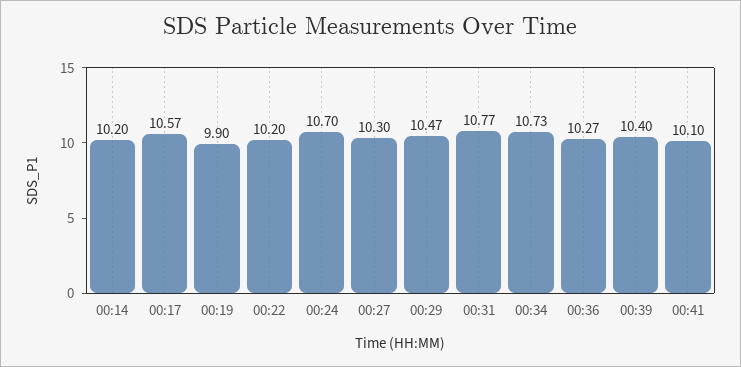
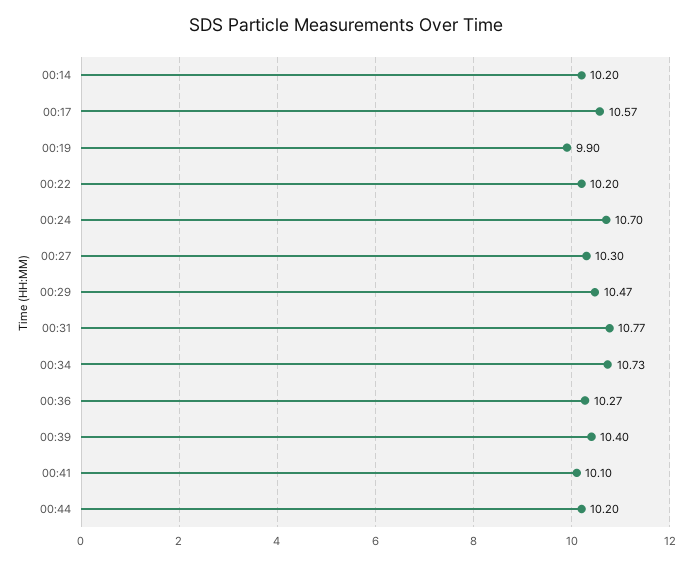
00:44: none -> 10.2

